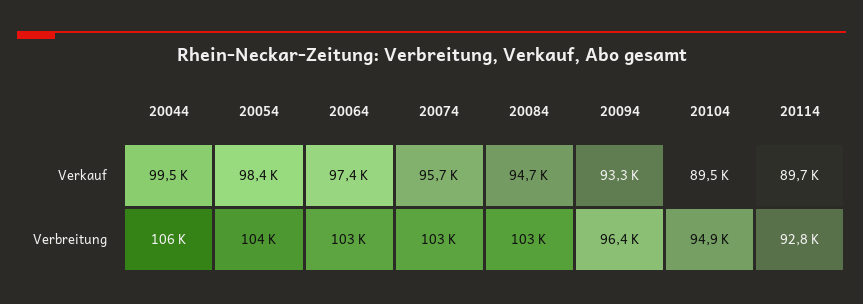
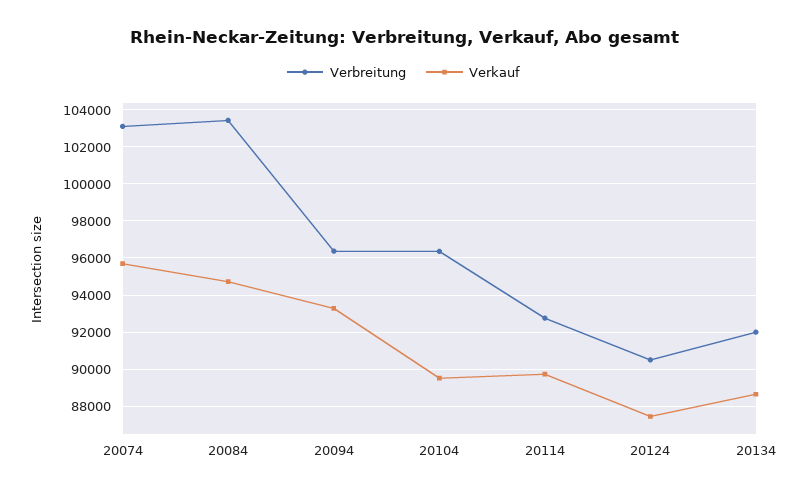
Verkauf, 20044: 99500 -> none
Verkauf, 20054: 98400 -> none
Verkauf, 20064: 97400 -> none
Verbreitung, 20044: 106000 -> none
Verbreitung, 20054: 104000 -> none
Verbreitung, 20064: 103000 -> none
Verbreitung, 20104: 94900 -> 96500
Verbreitung, 20124: none -> 90500
Verkauf, 20124: none -> 87500
Verbreitung, 20134: none -> 92000
Verkauf, 20134: none -> 88500

